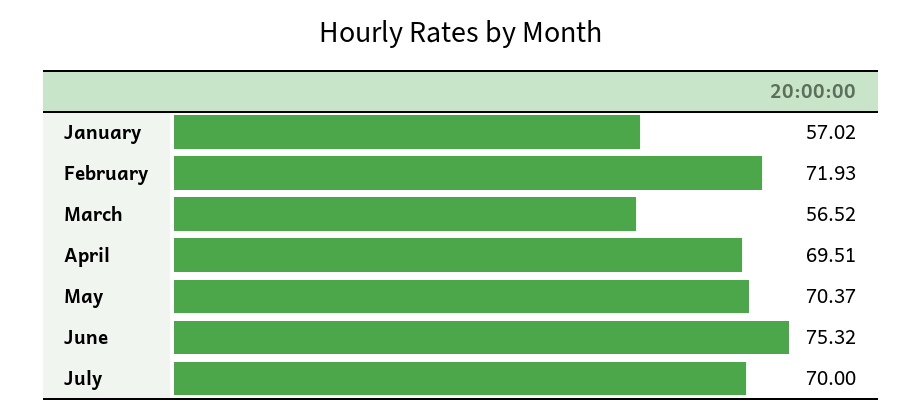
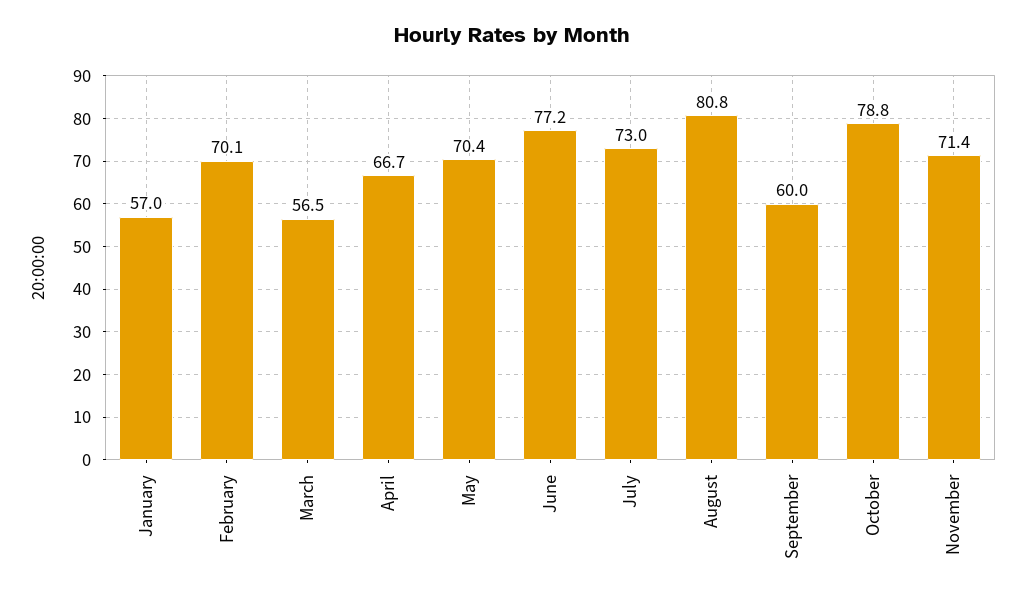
February: 71.93 -> 70.1
April: 69.51 -> 66.7
June: 75.32 -> 77.2
July: 70 -> 73
August: none -> 80.8
September: none -> 60
October: none -> 78.8
November: none -> 71.4

